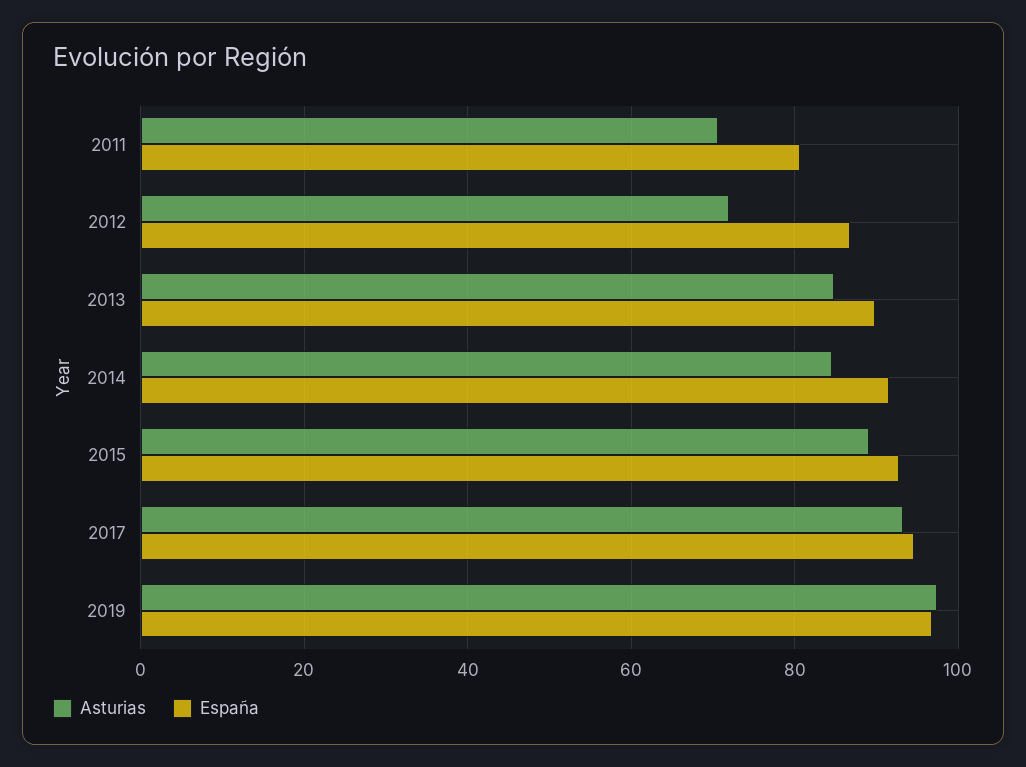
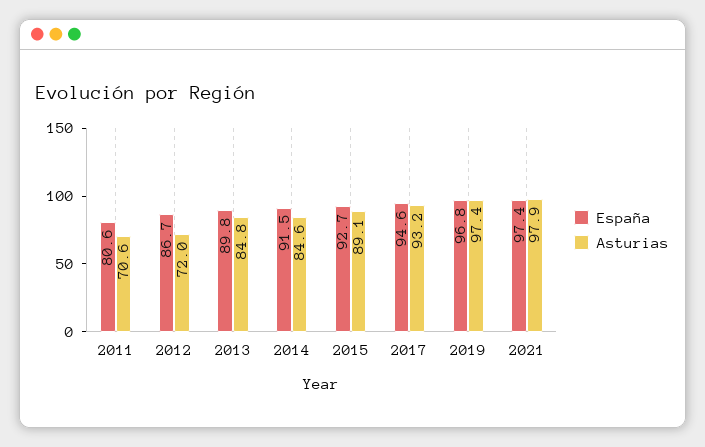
España, 2021: none -> 97.4
Asturias, 2021: none -> 97.9

